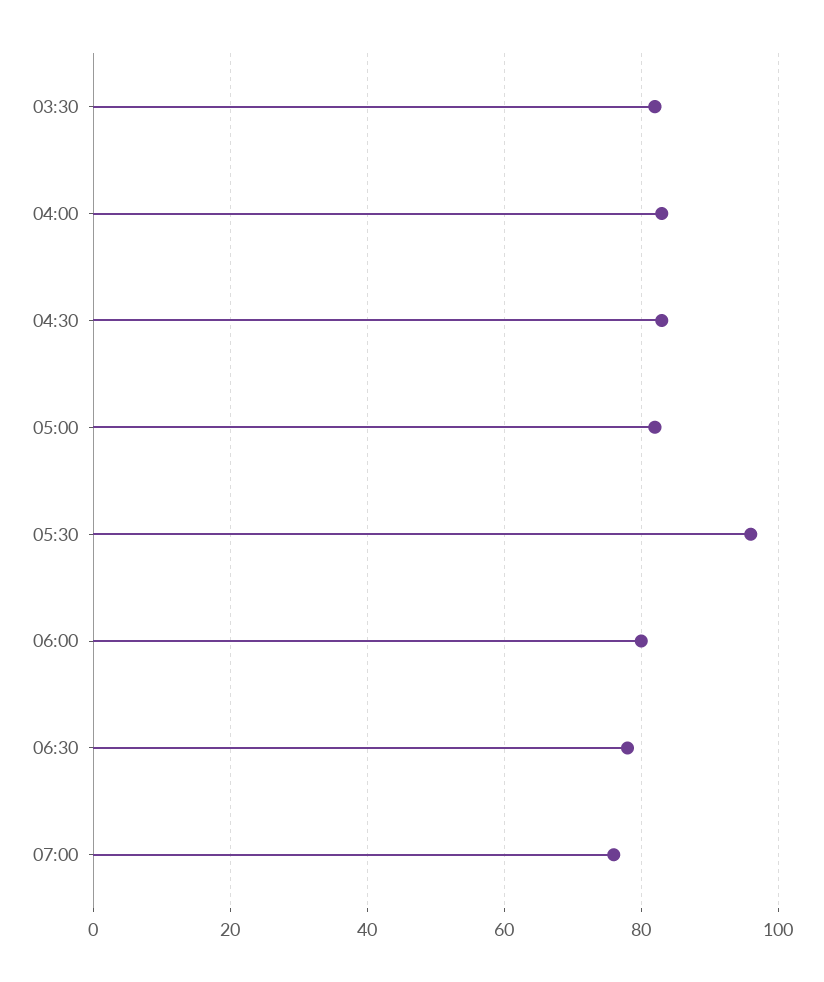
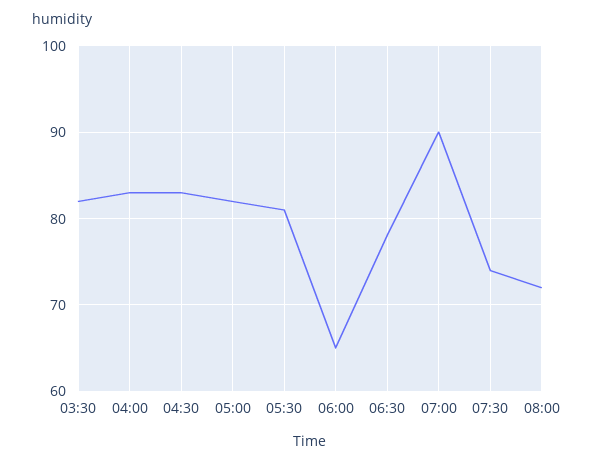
05:30: 95 -> 81
06:00: 80 -> 65
07:00: 75 -> 90
07:30: none -> 74
08:00: none -> 72

